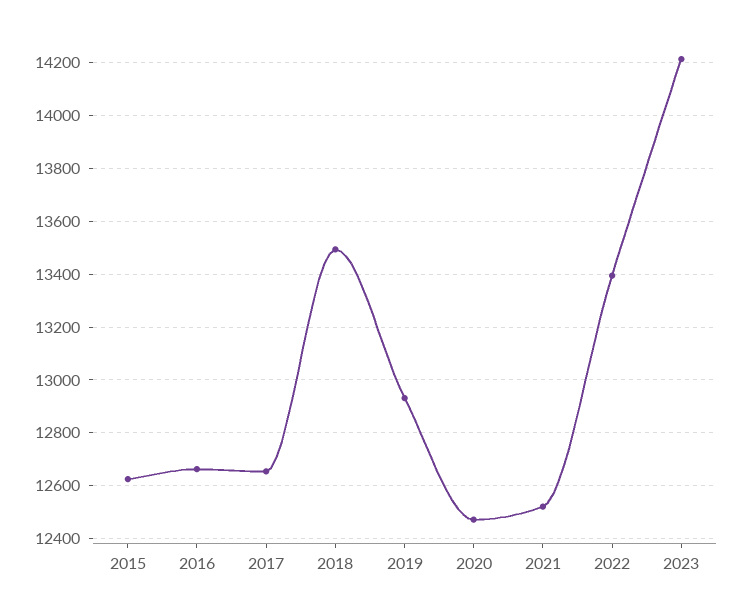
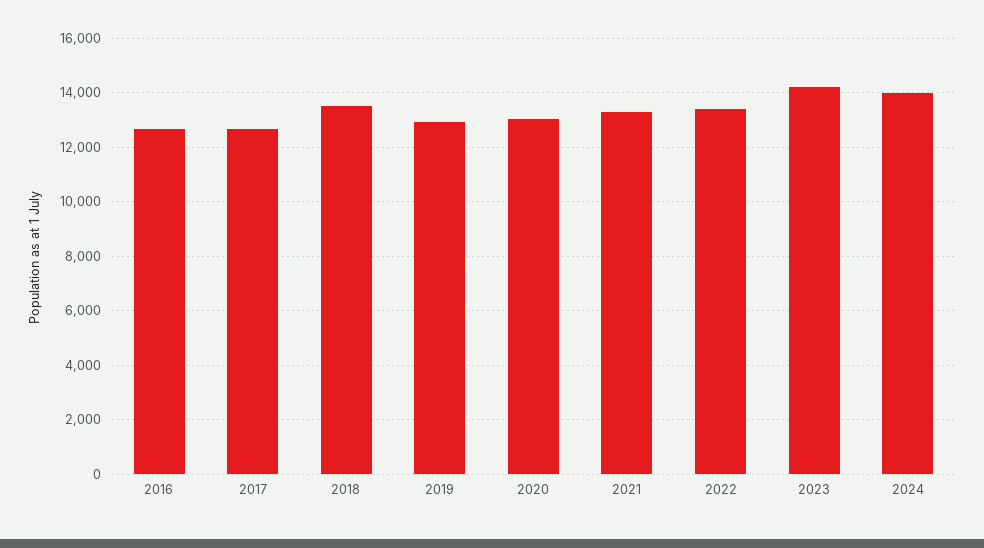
2015: 12625 -> none
2020: 12475 -> 13000
2021: 12525 -> 13250
2024: none -> 14000

